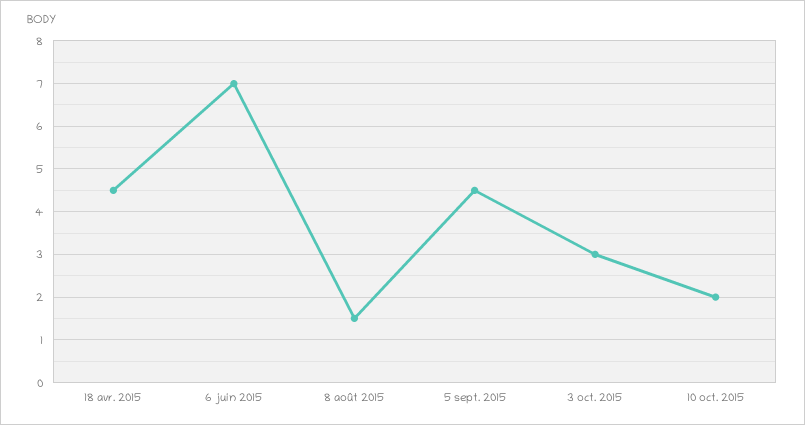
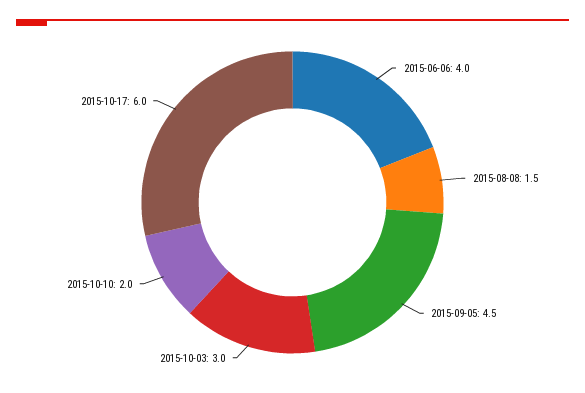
18 avr. 2015: 4.5 -> none
6 juin 2015: 7 -> 4
2015-10-17: none -> 6

